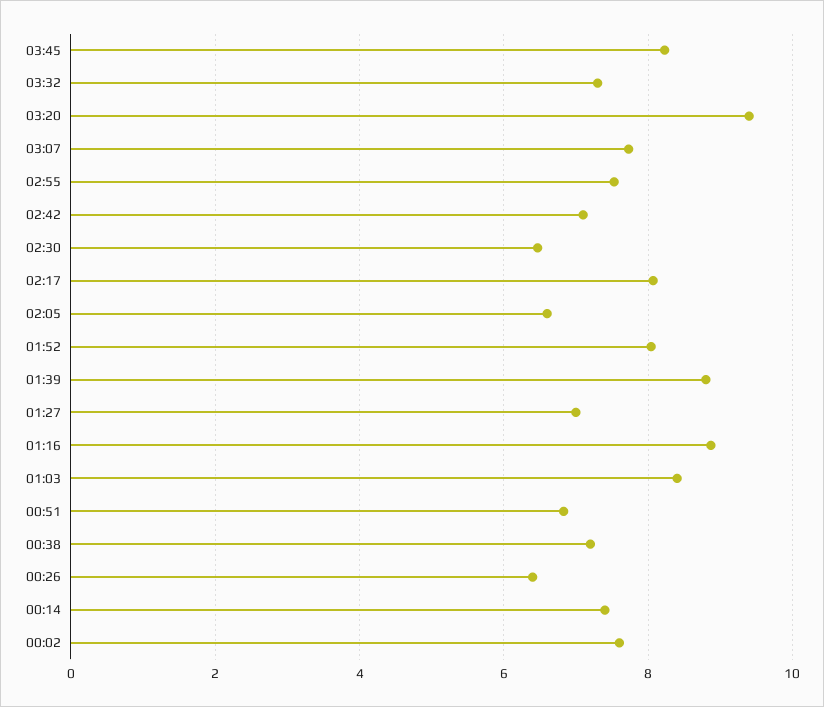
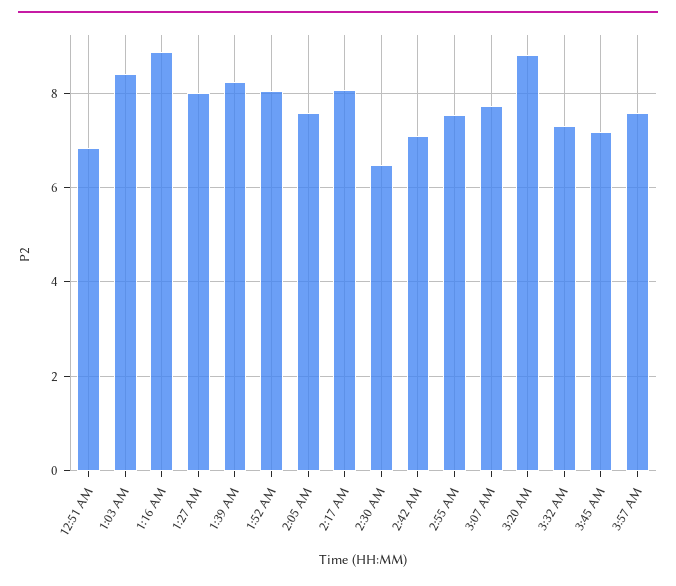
03:45: 8.2 -> 7.2
03:20: 9.4 -> 8.8
02:05: 6.6 -> 7.6
01:39: 8.8 -> 8.2
01:27: 7 -> 8
00:38: 7.2 -> none
00:26: 6.4 -> none
00:14: 7.4 -> none
00:02: 7.6 -> none
3:57 AM: none -> 7.6

